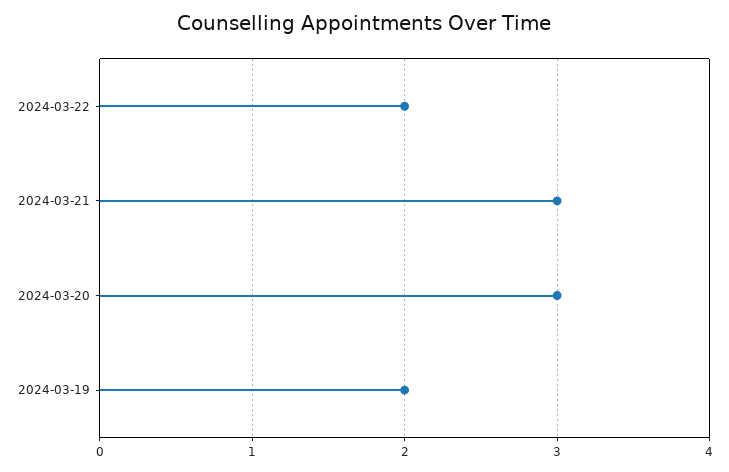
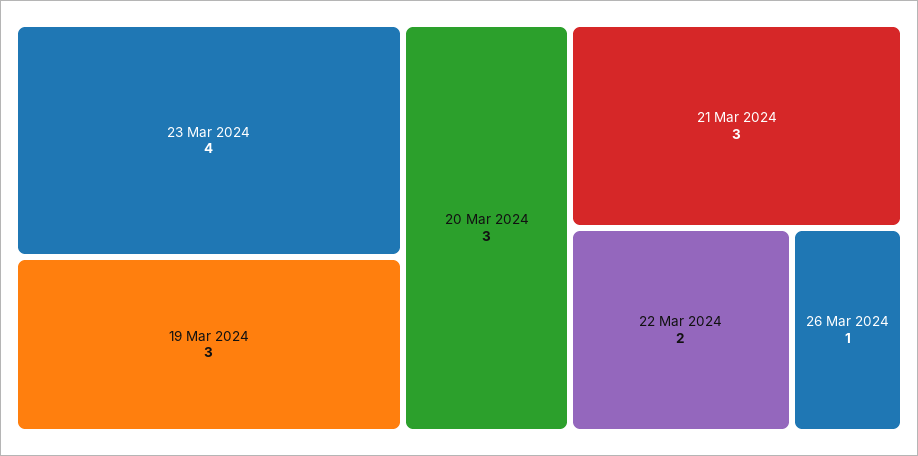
2024-03-19: 2 -> 3
23 Mar 2024: none -> 4
26 Mar 2024: none -> 1

